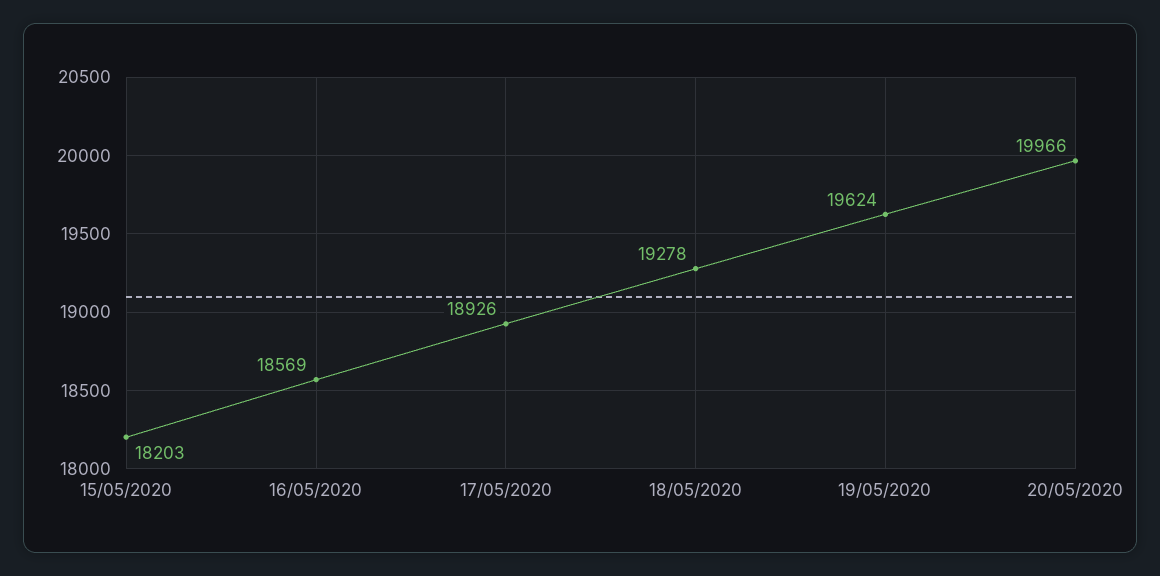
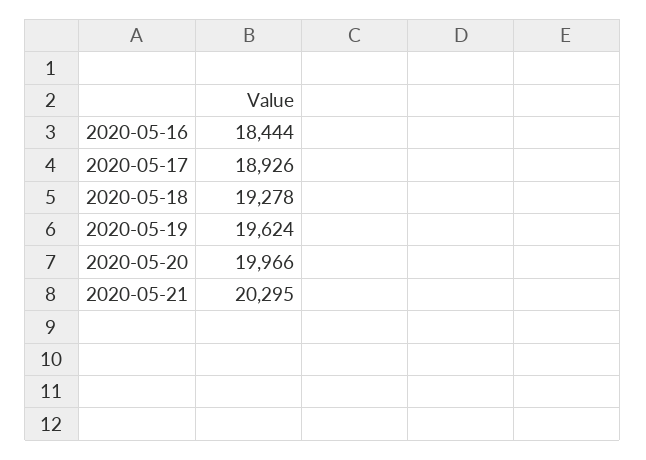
15/05/2020: 18203 -> none
16/05/2020: 18569 -> 18444
2020-05-21: none -> 20295

